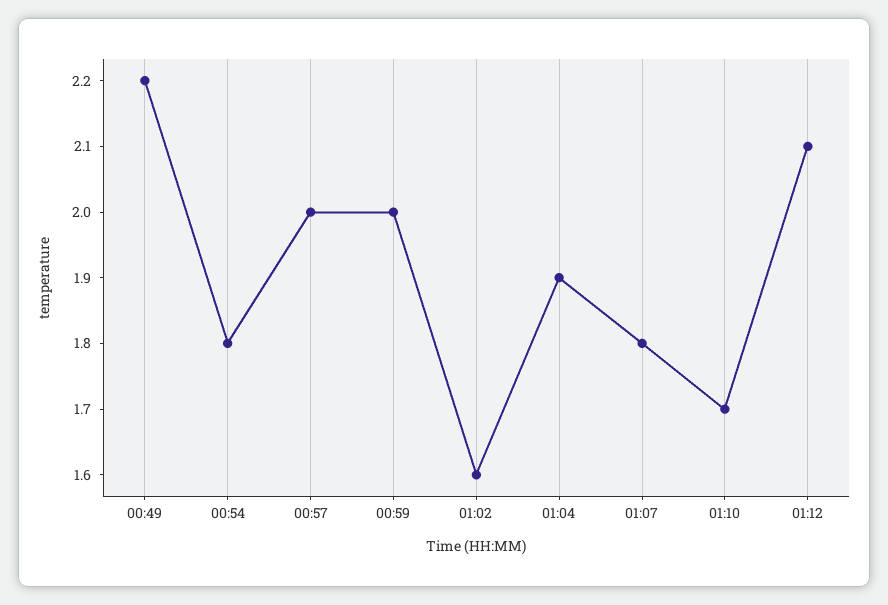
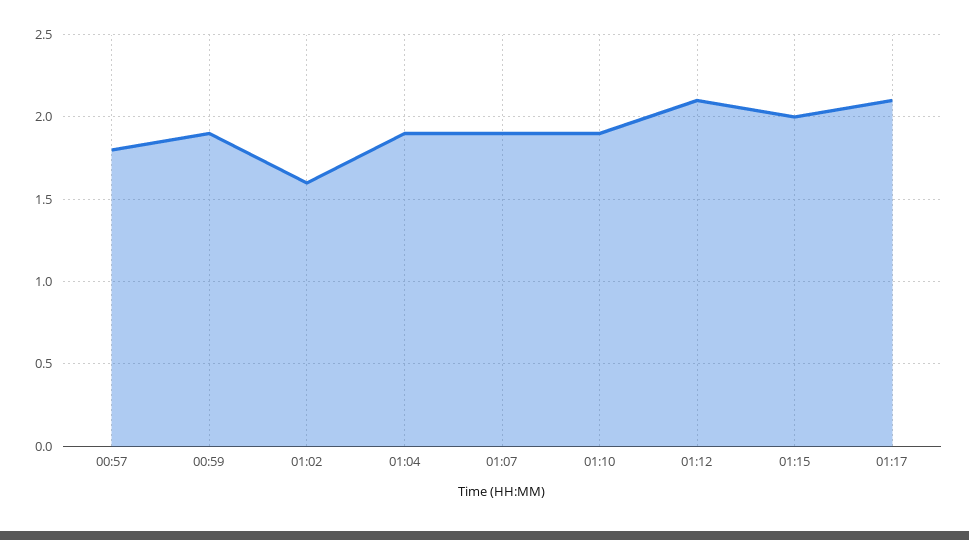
00:49: 2.2 -> none
00:54: 1.8 -> none
00:57: 2 -> 1.8
00:59: 2 -> 1.9
01:07: 1.8 -> 1.9
01:10: 1.7 -> 1.9
01:15: none -> 2
01:17: none -> 2.1

